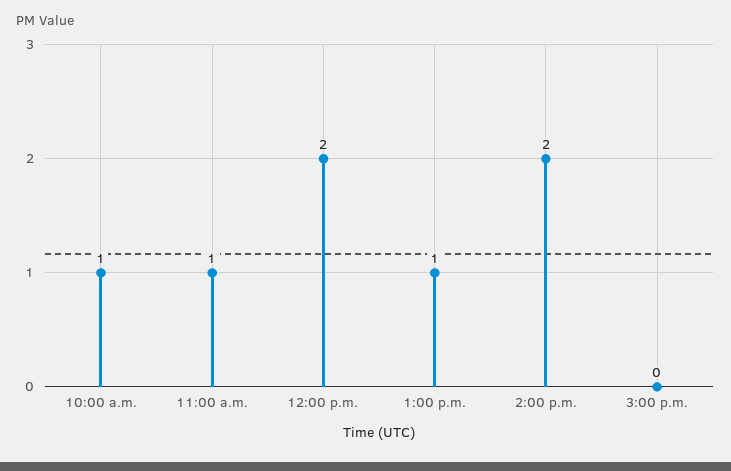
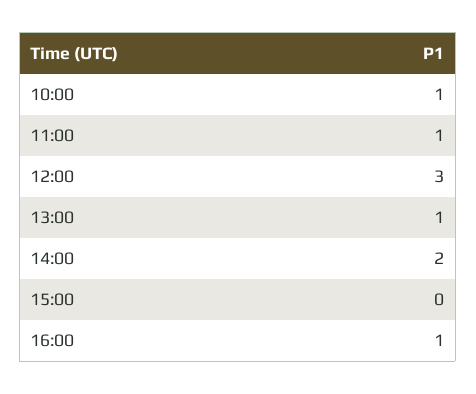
12:00 p.m.: 2 -> 3
16:00: none -> 1

